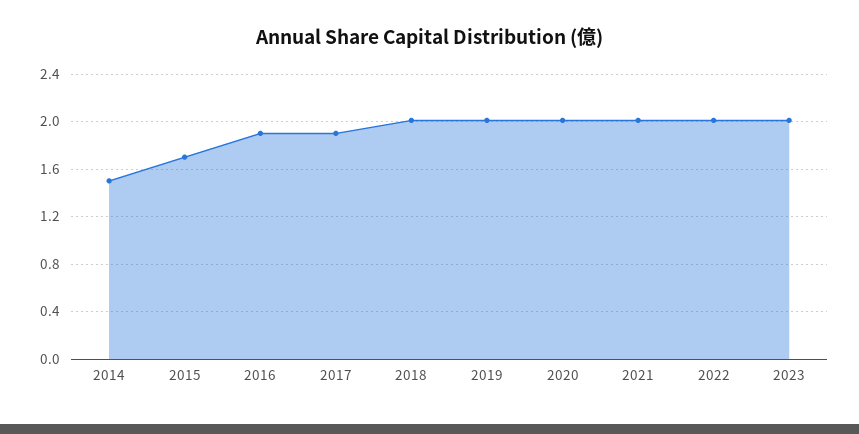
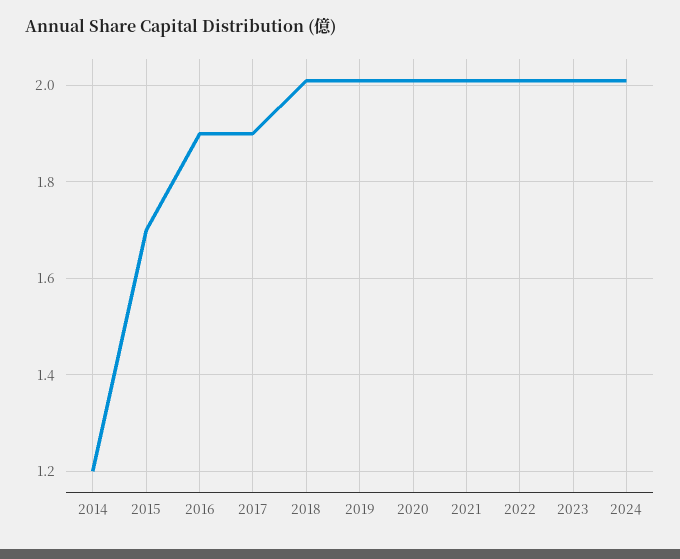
2014: 1.5 -> 1.2
2024: none -> 2

